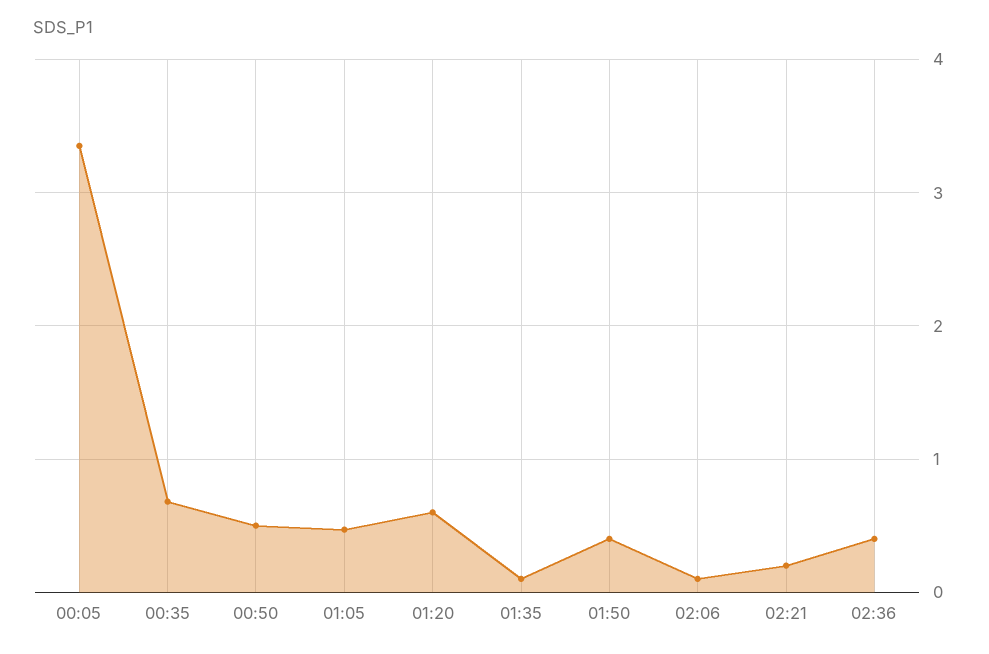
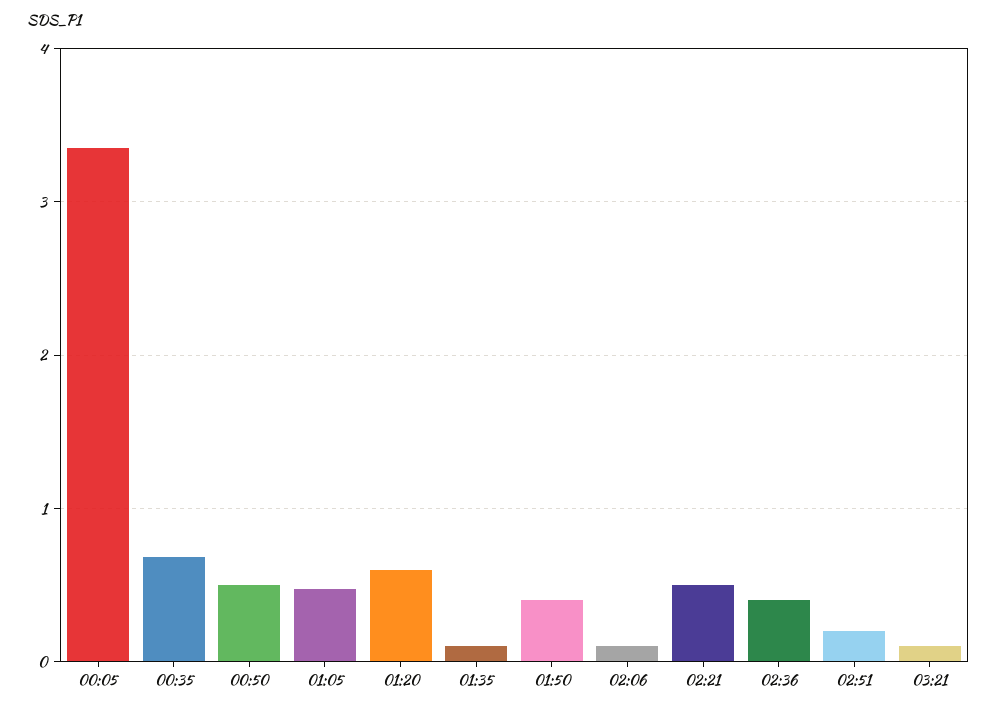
02:21: 0.2 -> 0.5
02:51: none -> 0.2
03:21: none -> 0.1

